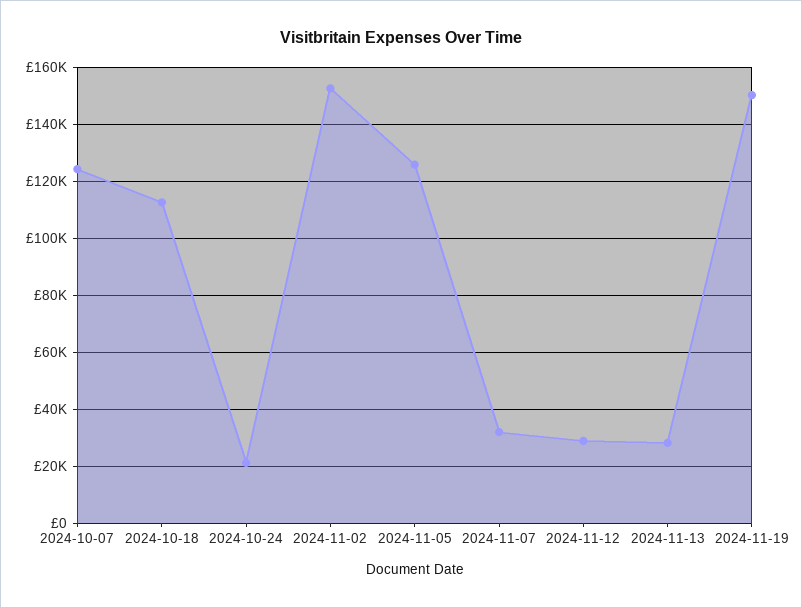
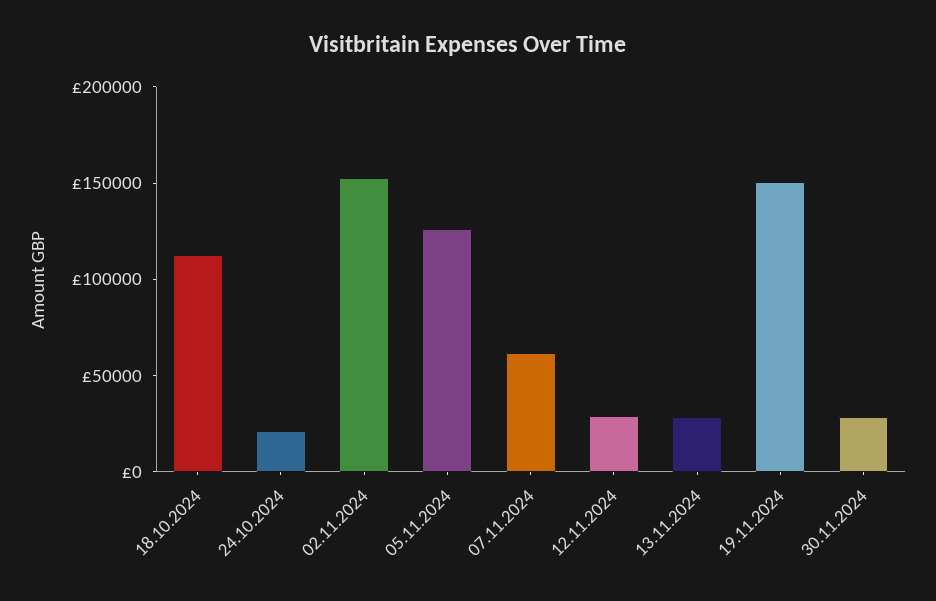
2024-10-07: 125000 -> none
2024-11-07: 32500 -> 60000
30.11.2024: none -> 30000

